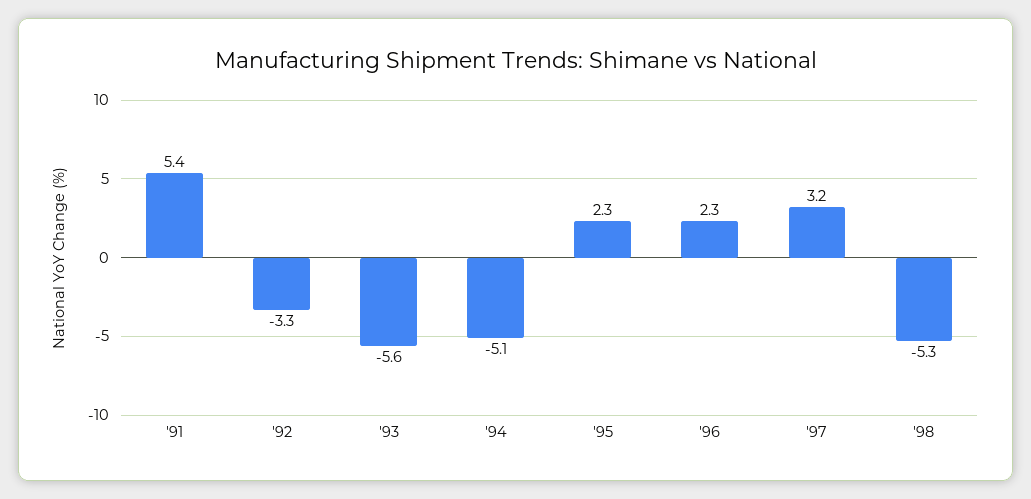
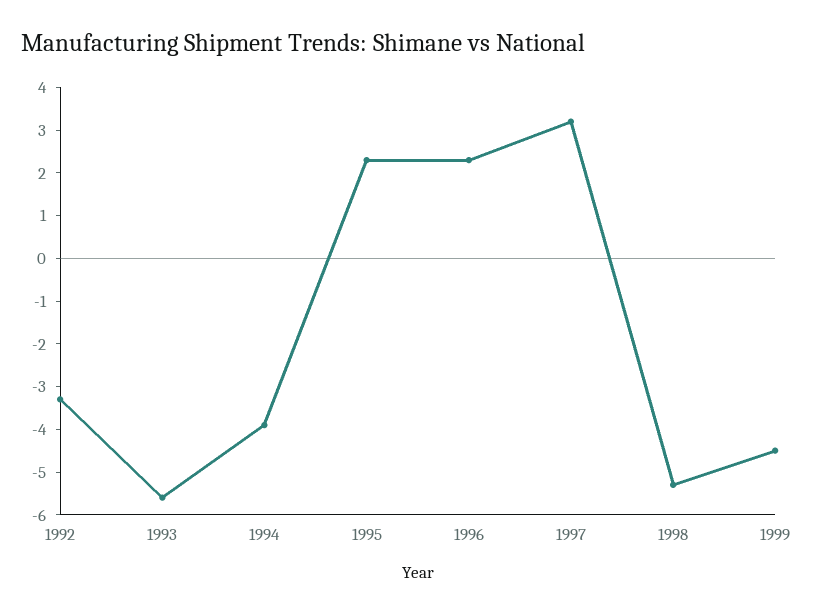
'91: 5.4 -> none
'94: -5.1 -> -4
1999: none -> -4.5

